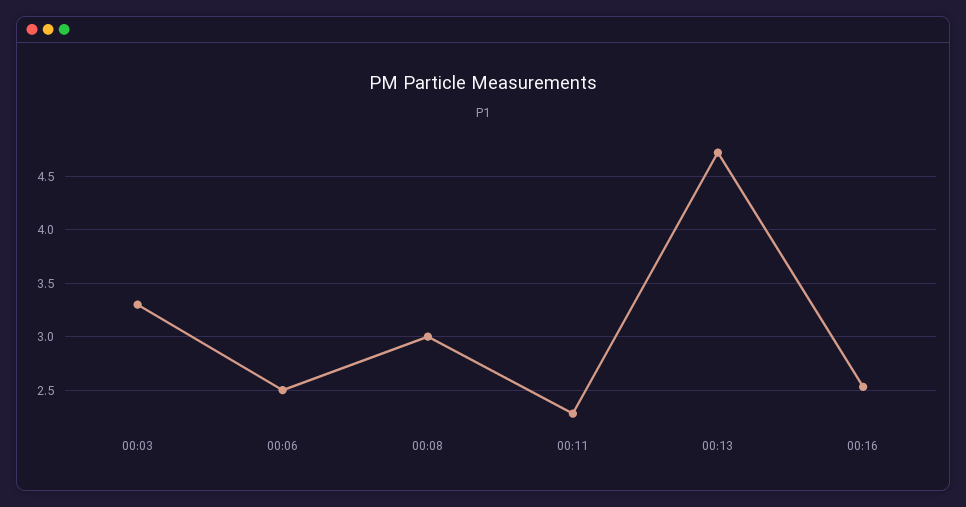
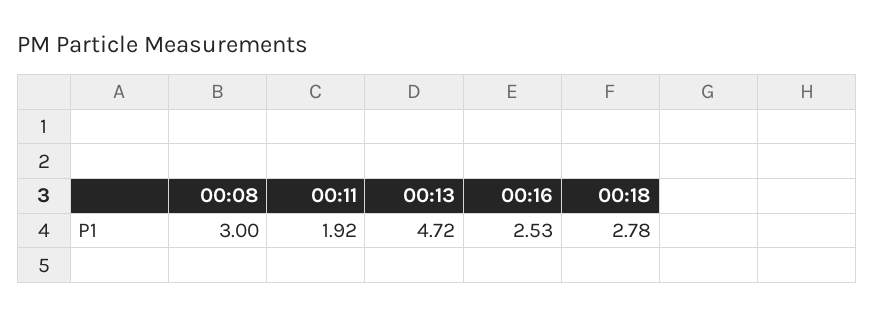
00:03: 3.3 -> none
00:06: 2.5 -> none
00:11: 2.3 -> 1.92
00:18: none -> 2.78

